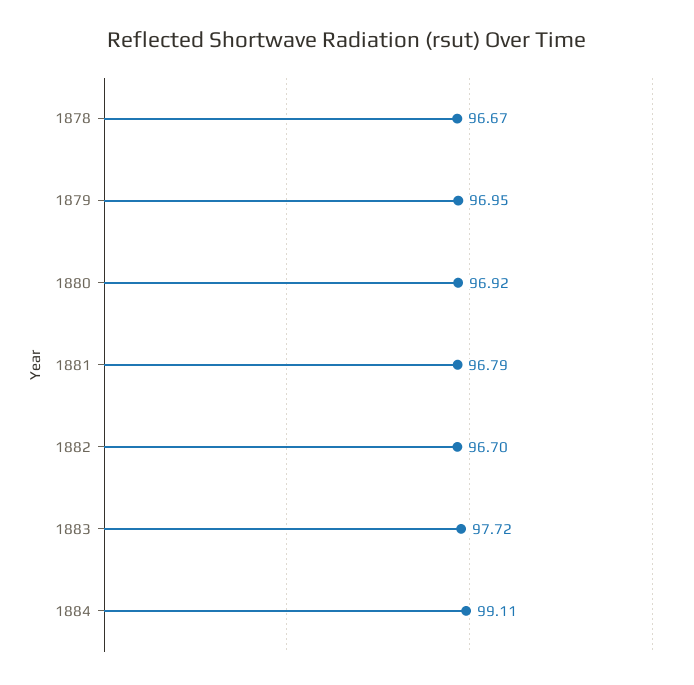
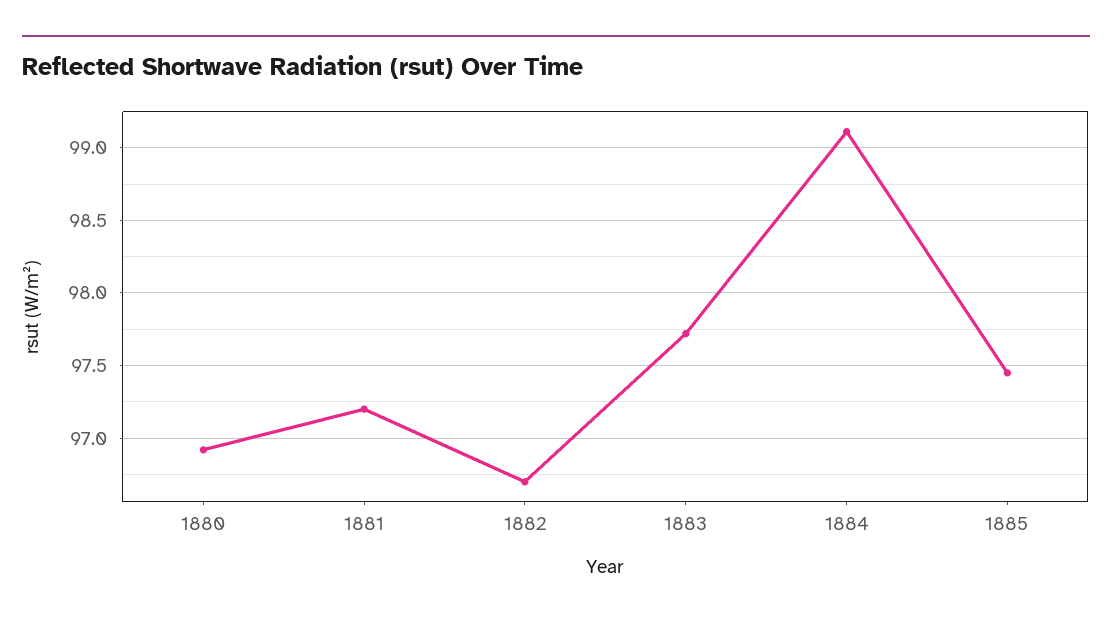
1878: 96.67 -> none
1879: 96.95 -> none
1881: 96.79 -> 97.2
1885: none -> 97.45

